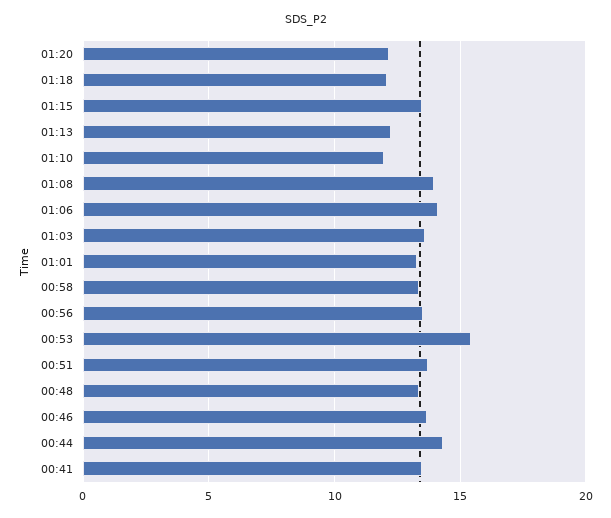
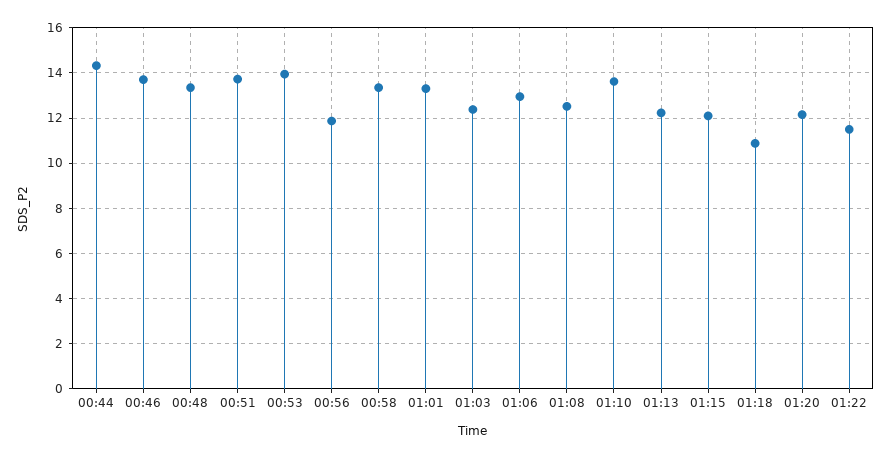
01:18: 12 -> 11
01:15: 13.5 -> 12
01:10: 12 -> 13.5
01:08: 14 -> 12.5
01:06: 14 -> 13
01:03: 13.5 -> 12.5
00:56: 13.5 -> 12
00:53: 15.5 -> 14
00:41: 13.5 -> none
01:22: none -> 11.5

